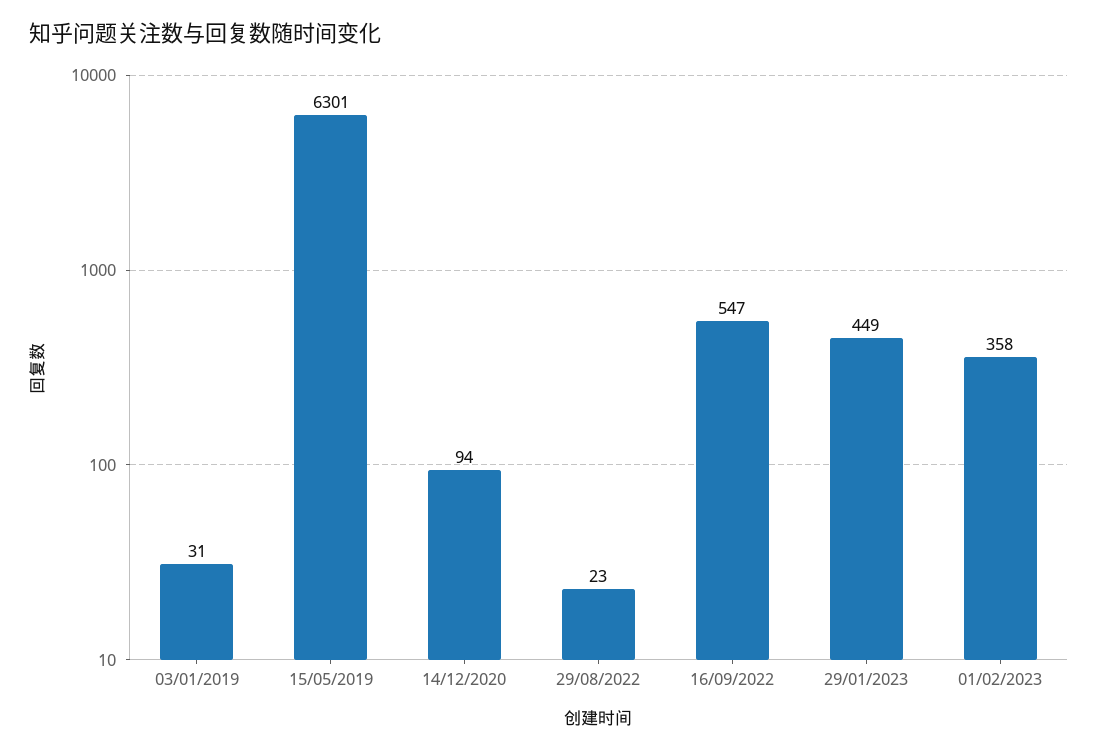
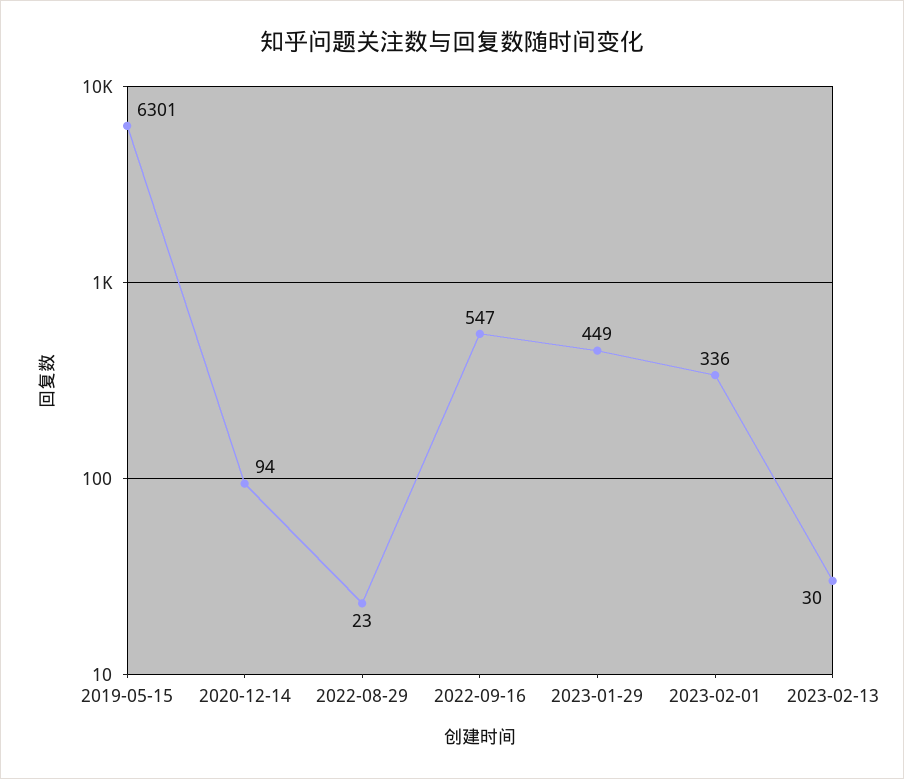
03/01/2019: 31 -> none
01/02/2023: 358 -> 336
2023-02-13: none -> 30

